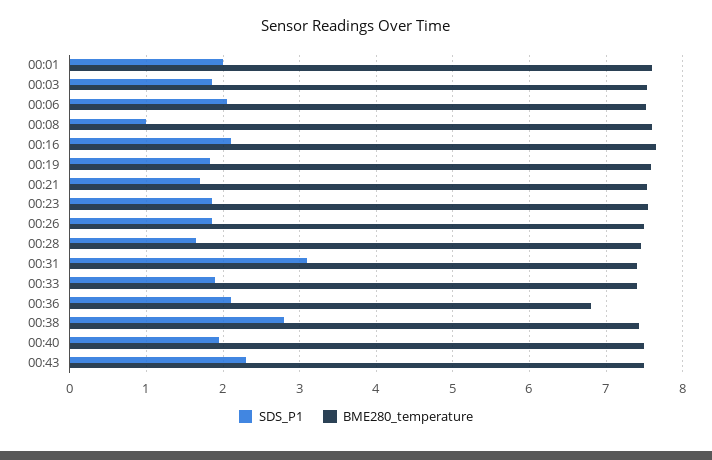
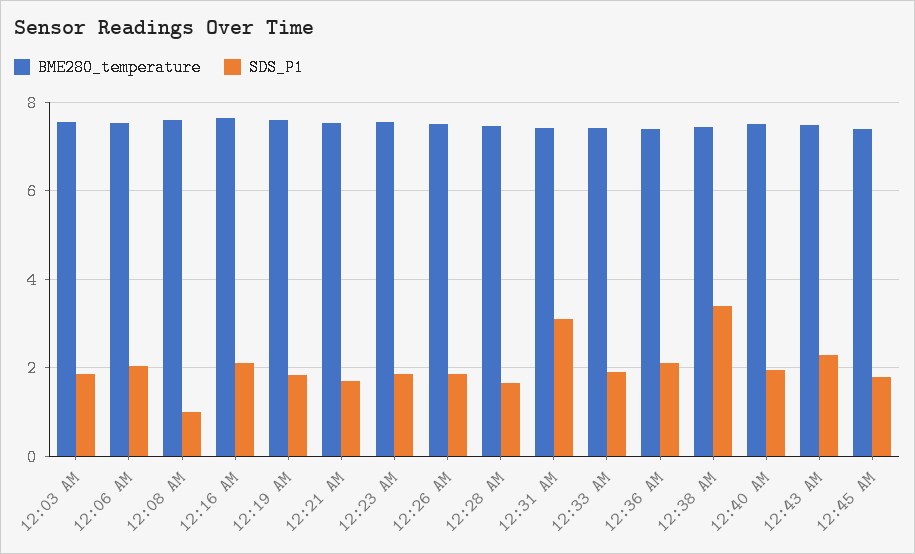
SDS_P1, 00:01: 2 -> none
BME280_temperature, 00:01: 7.6 -> none
BME280_temperature, 00:36: 6.8 -> 7.4
SDS_P1, 00:38: 2.8 -> 3.4
BME280_temperature, 12:45 AM: none -> 7.4
SDS_P1, 12:45 AM: none -> 1.8

